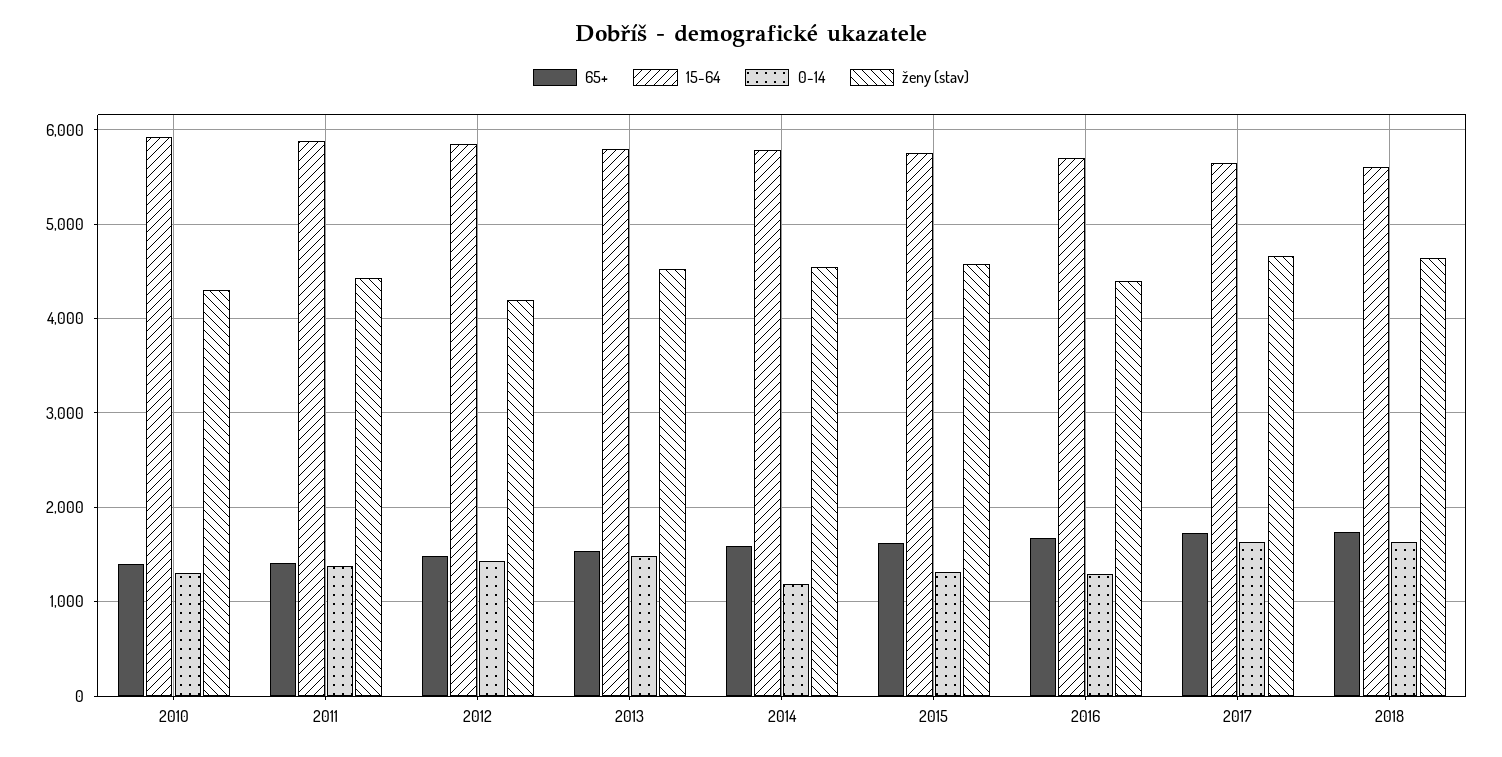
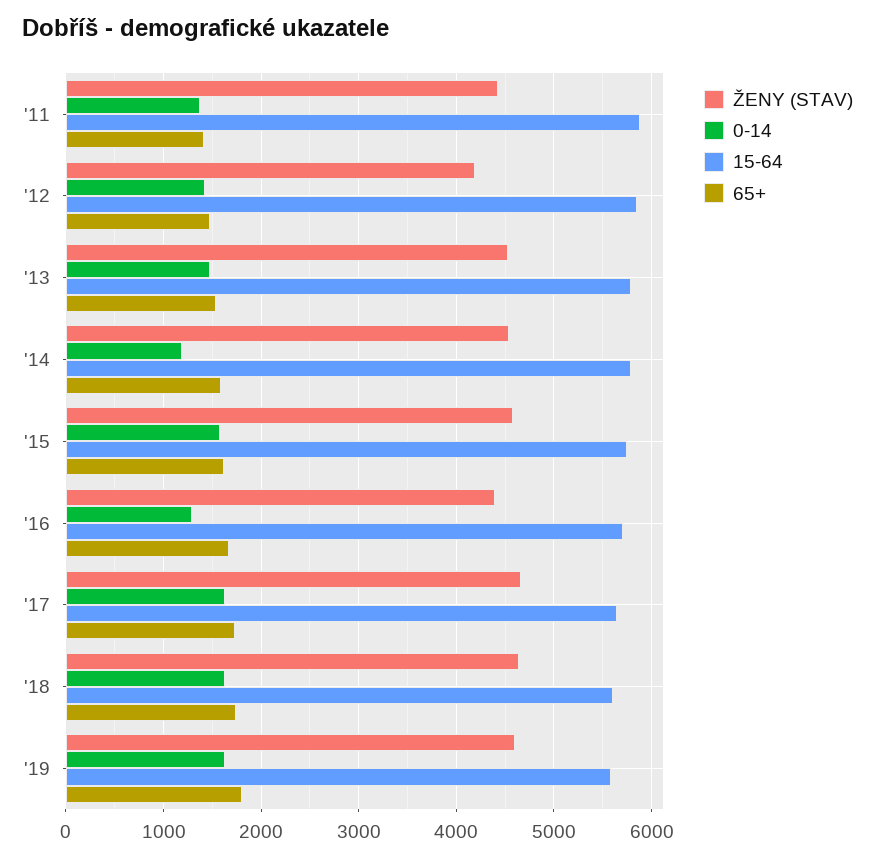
65+, 2010: 1400 -> none
15-64, 2010: 5900 -> none
0-14, 2010: 1300 -> none
ženy (stav), 2010: 4300 -> none
0-14, 2015: 1300 -> 1600
ženy (stav), '19: none -> 4600
0-14, '19: none -> 1600
15-64, '19: none -> 5600
65+, '19: none -> 1800

